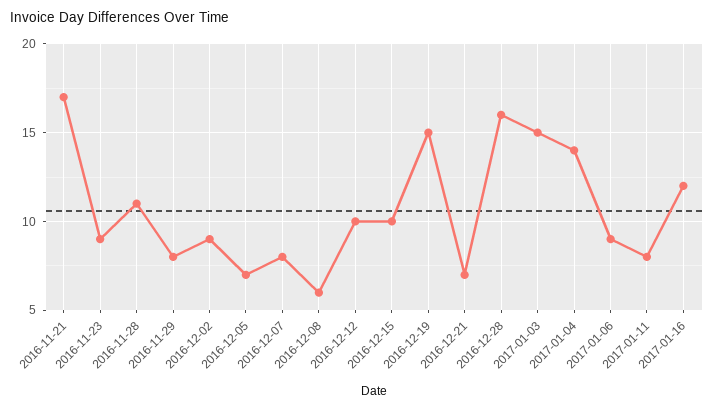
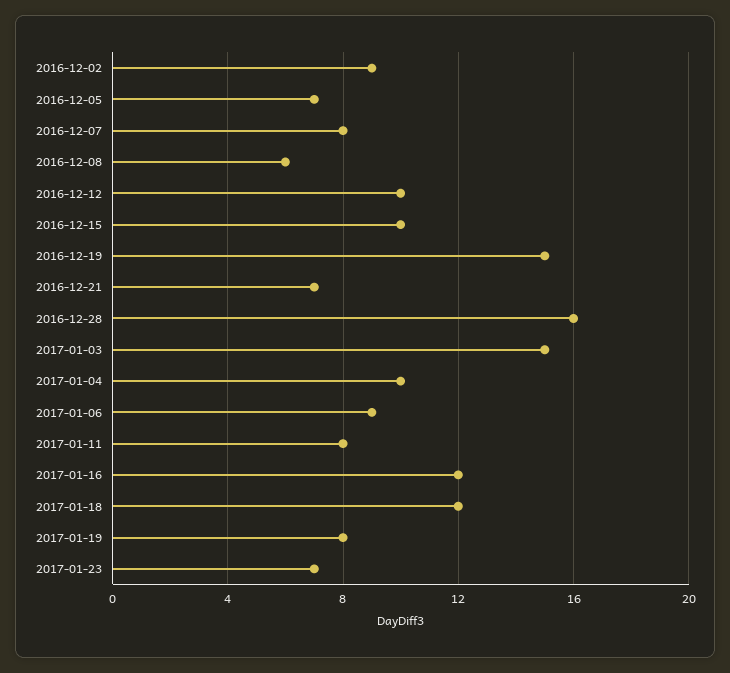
2016-11-21: 17 -> none
2016-11-23: 9 -> none
2016-11-28: 11 -> none
2016-11-29: 8 -> none
2017-01-04: 14 -> 10
2017-01-18: none -> 12
2017-01-19: none -> 8
2017-01-23: none -> 7

